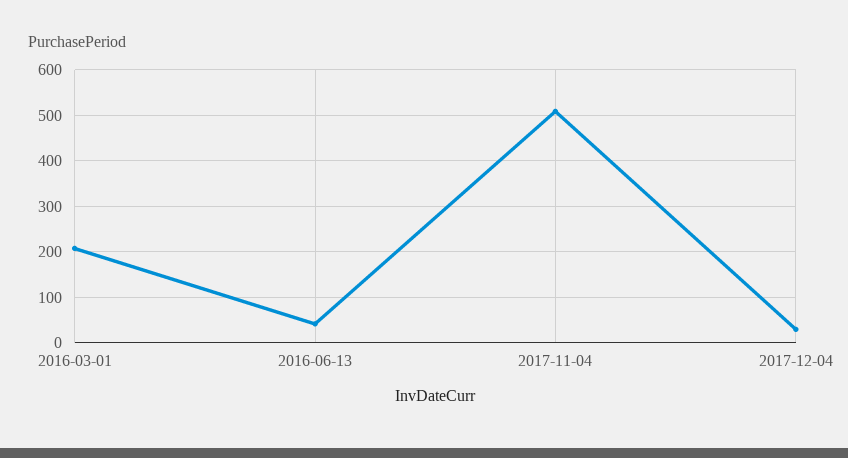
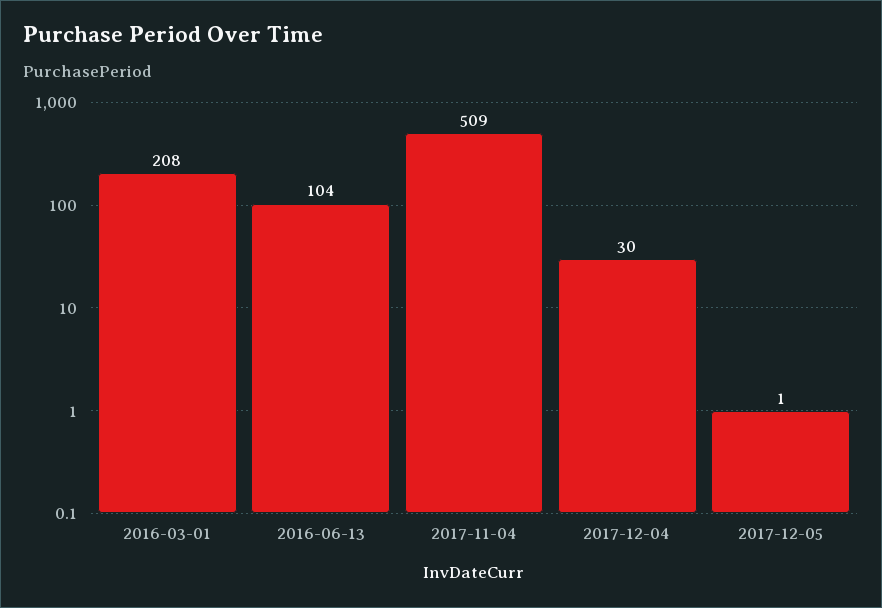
2016-06-13: 40 -> 104
2017-12-05: none -> 1

